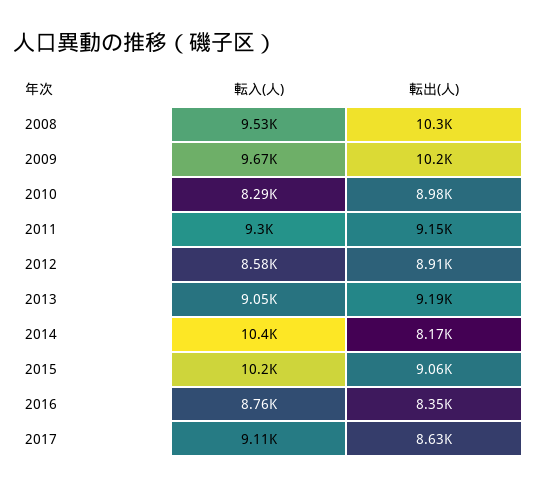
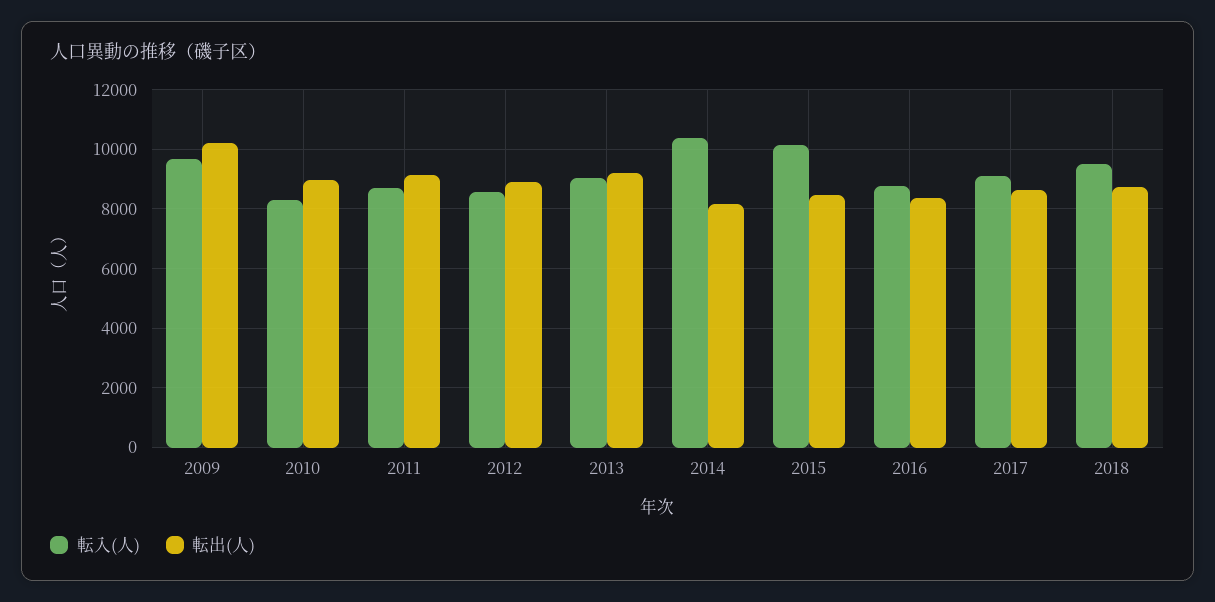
転入(人), 2008: 9530 -> none
転出(人), 2008: 10300 -> none
転入(人), 2011: 9300 -> 8750
転出(人), 2015: 9060 -> 8500
転入(人), 2018: none -> 9500
転出(人), 2018: none -> 8750

